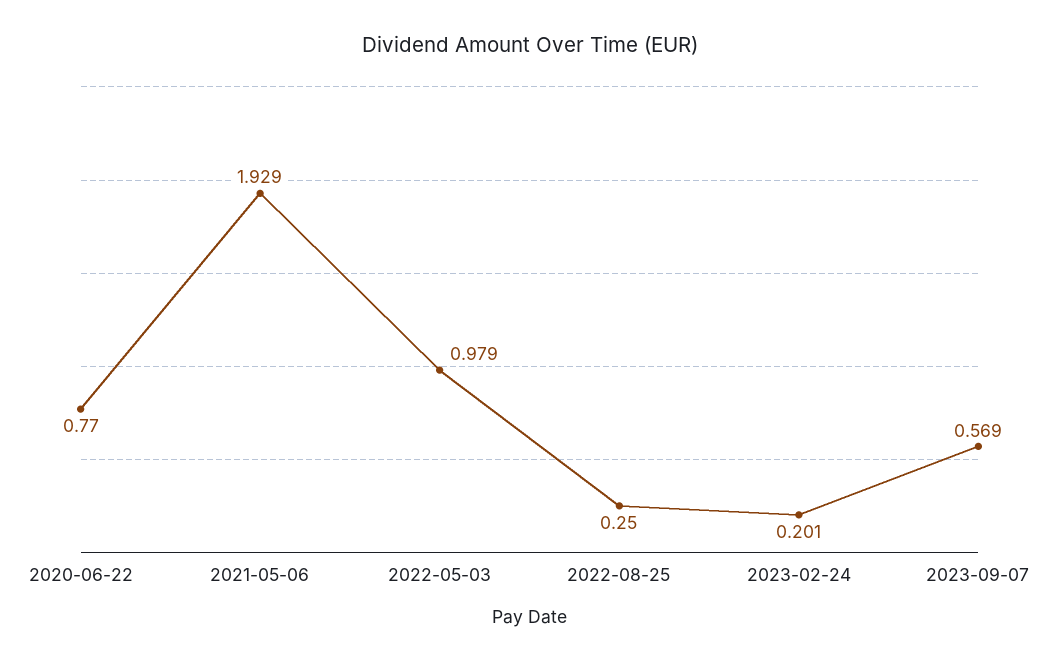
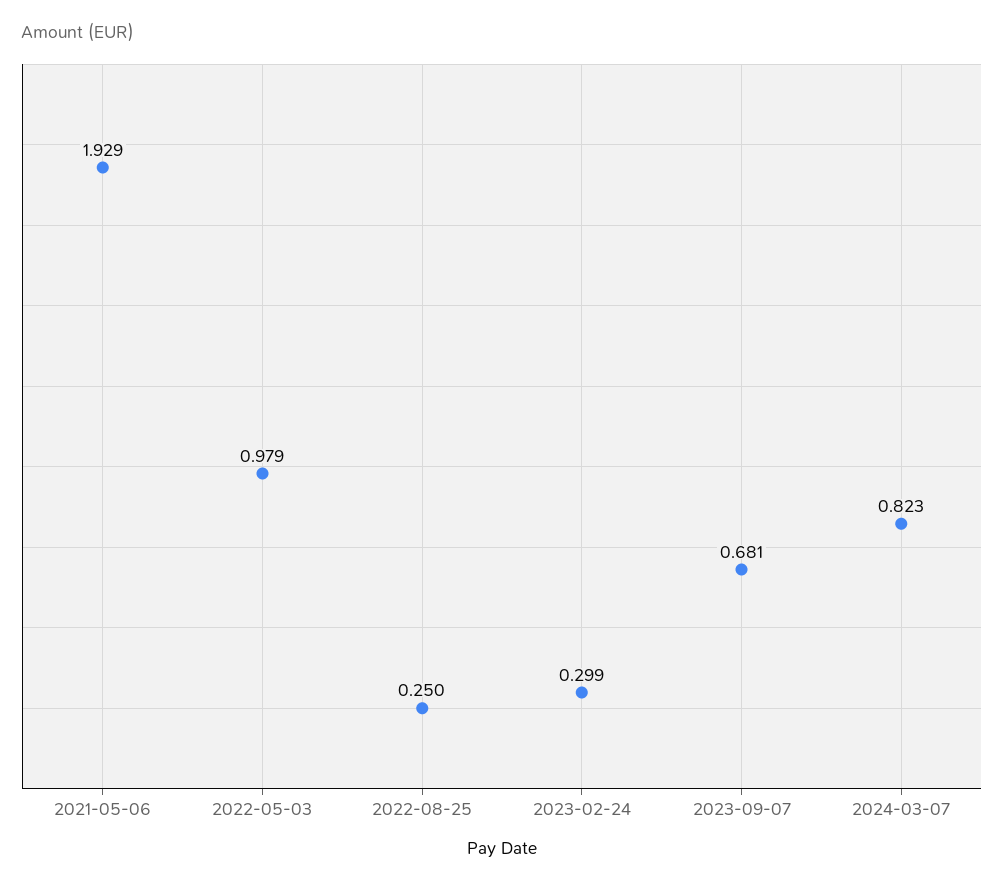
2020-06-22: 0.77 -> none
2023-02-24: 0.201 -> 0.299
2023-09-07: 0.569 -> 0.681
2024-03-07: none -> 0.823

